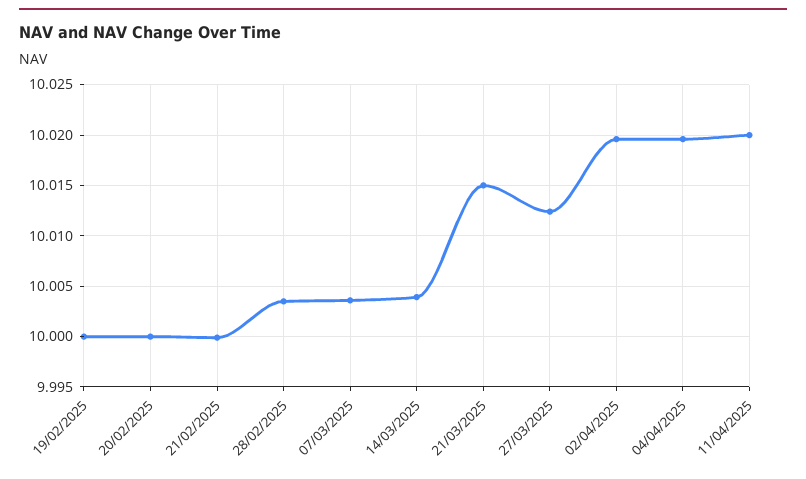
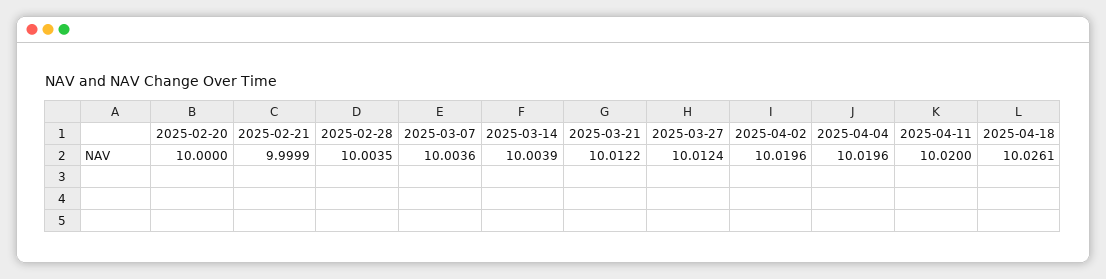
19/02/2025: 10 -> none
21/03/2025: 10.015 -> 10.0122
2025-04-18: none -> 10.0261

